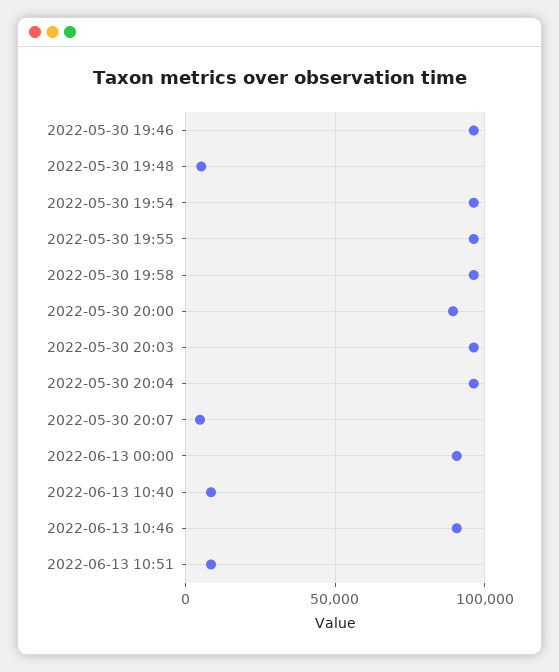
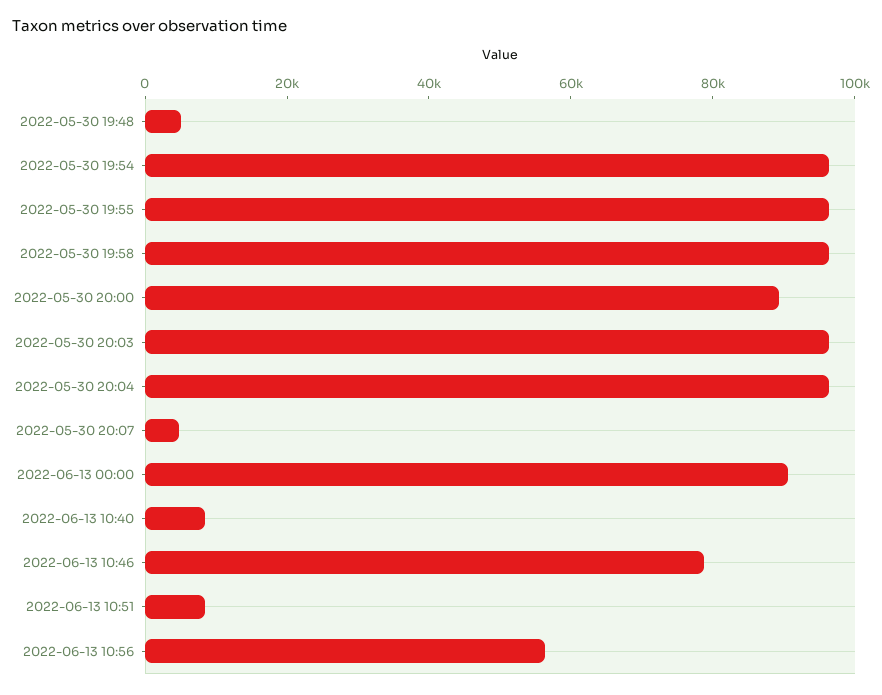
2022-05-30 19:46: 95000 -> none
2022-06-13 10:46: 90000 -> 80000
2022-06-13 10:56: none -> 55000

